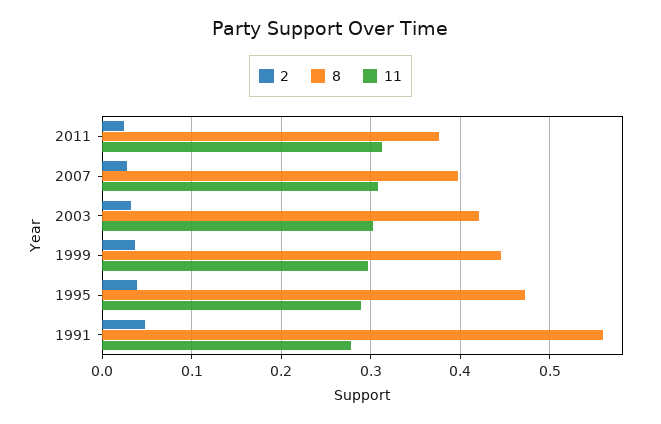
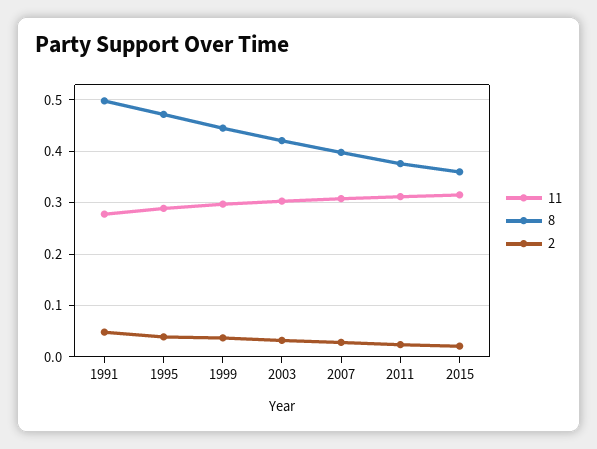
8, 1991: 0.56 -> 0.5
11, 2015: none -> 0.32
8, 2015: none -> 0.36
2, 2015: none -> 0.02

